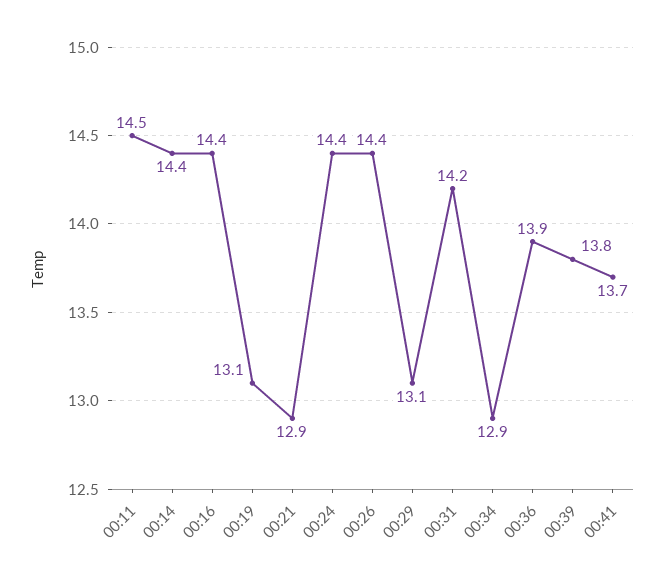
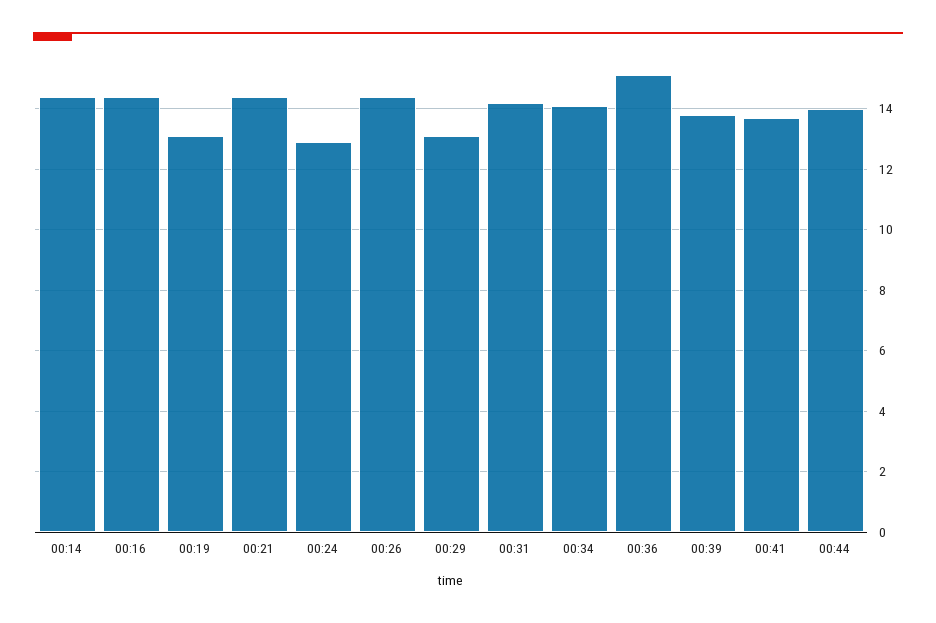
00:11: 14.5 -> none
00:21: 12.9 -> 14.5
00:24: 14.4 -> 13
00:34: 12.9 -> 14
00:36: 13.9 -> 15
00:44: none -> 14

